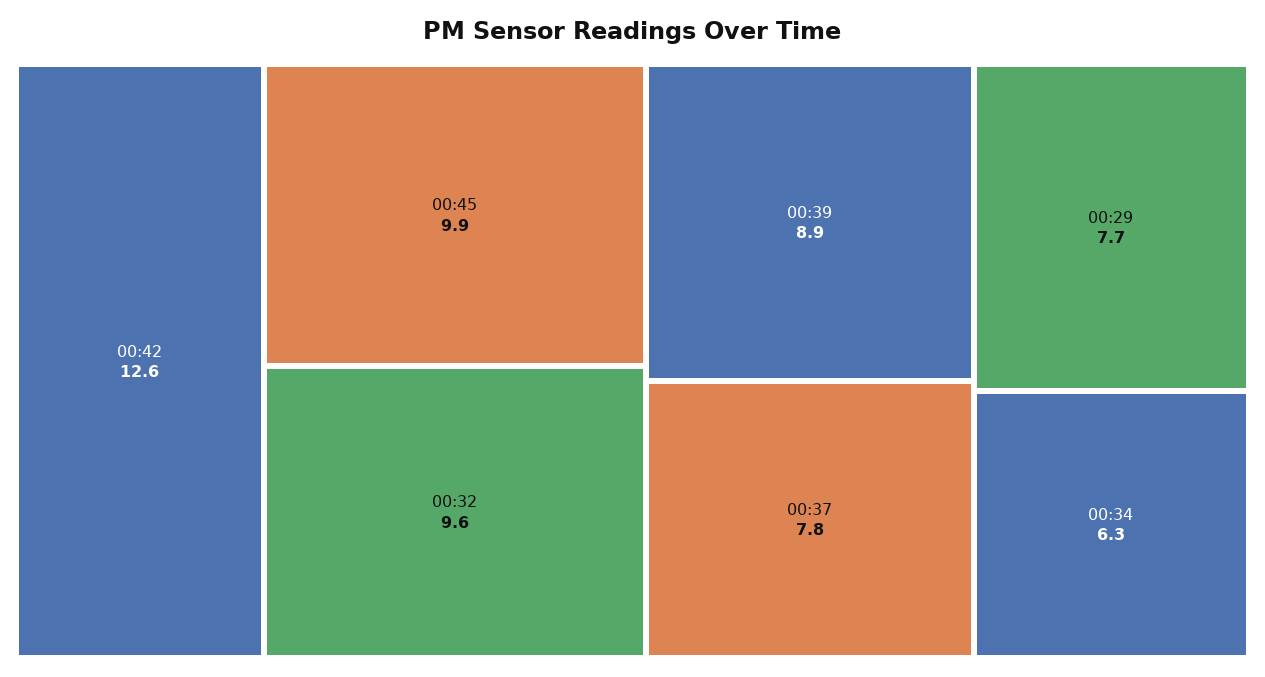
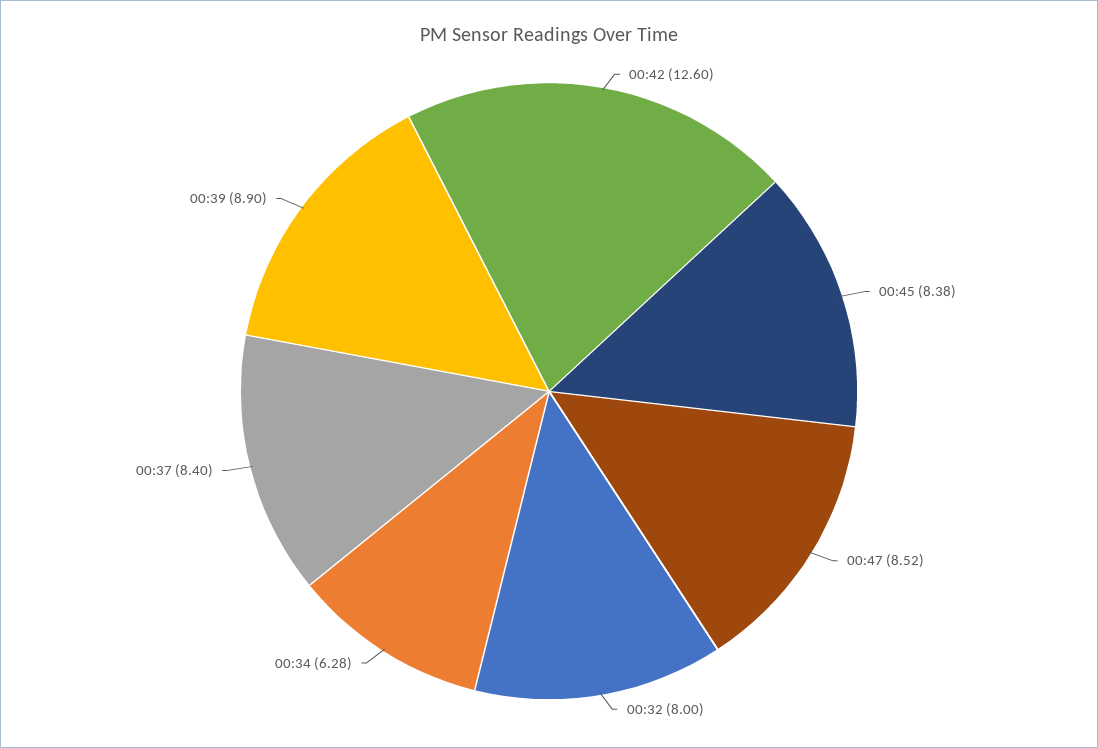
00:45: 9.9 -> 8.38
00:32: 9.6 -> 8
00:37: 7.8 -> 8.4
00:29: 7.7 -> none
00:47: none -> 8.52

